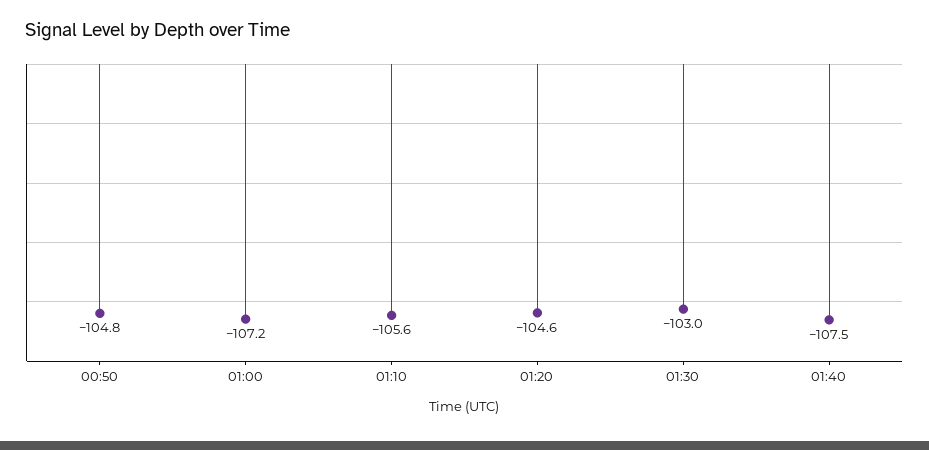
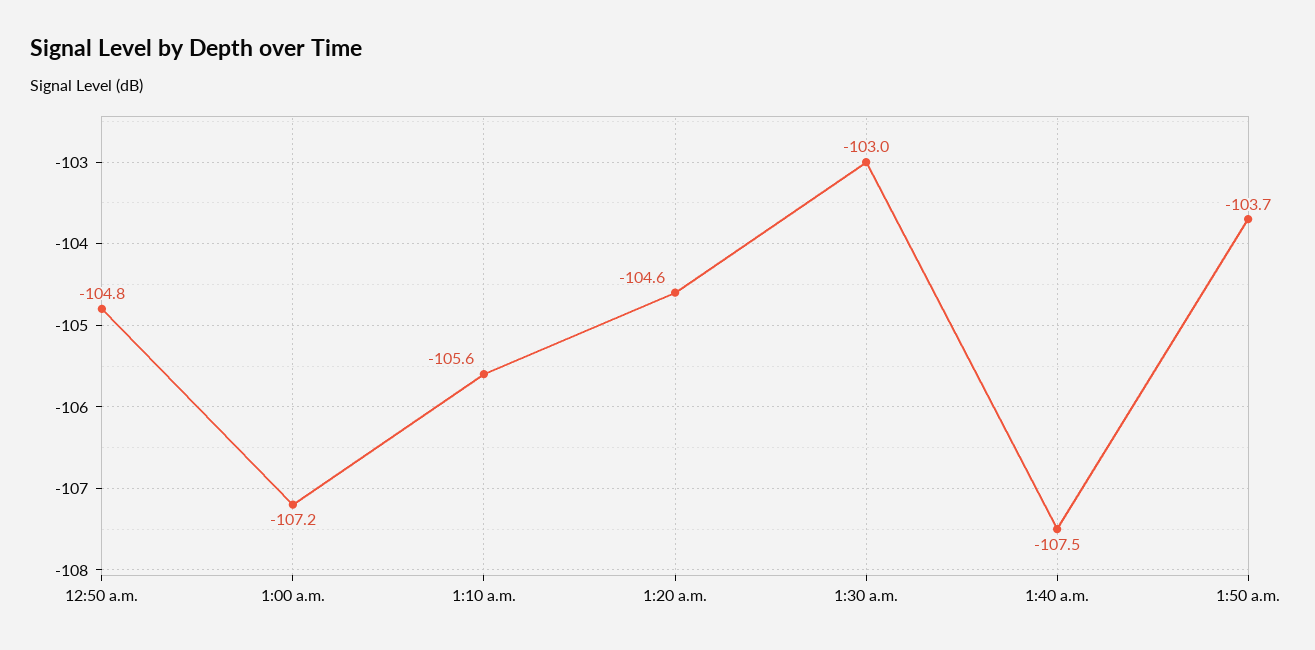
1:50 a.m.: none -> -103.7

